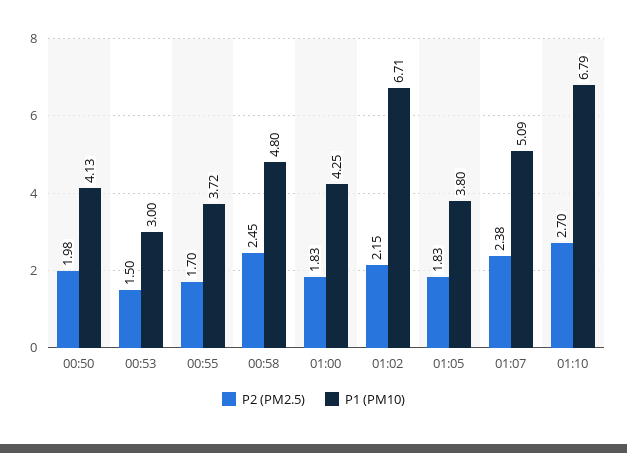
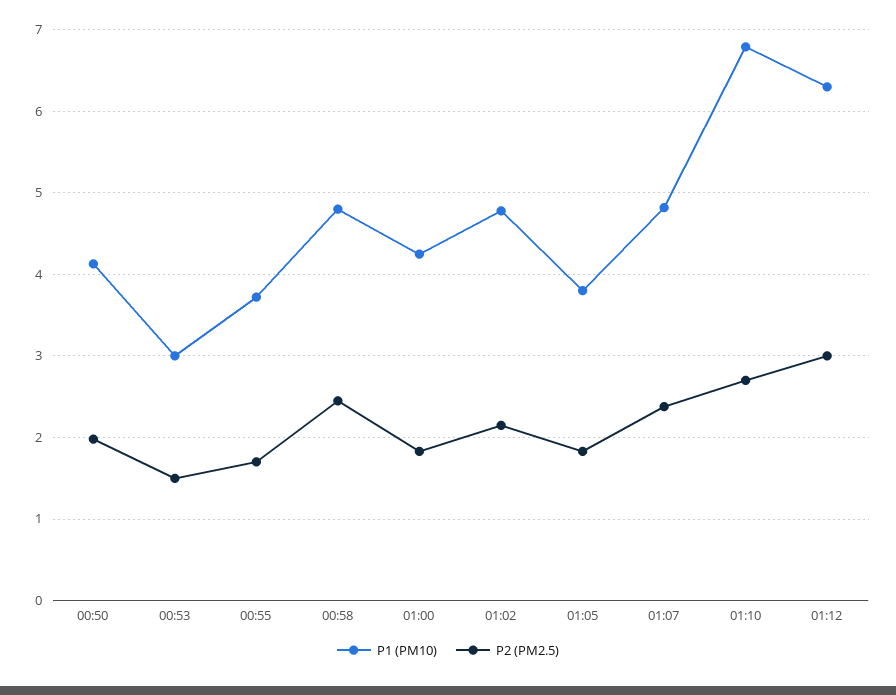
P1 (PM10), 01:02: 6.71 -> 4.8
P1 (PM10), 01:07: 5.09 -> 4.8
P1 (PM10), 01:12: none -> 6.3
P2 (PM2.5), 01:12: none -> 3

